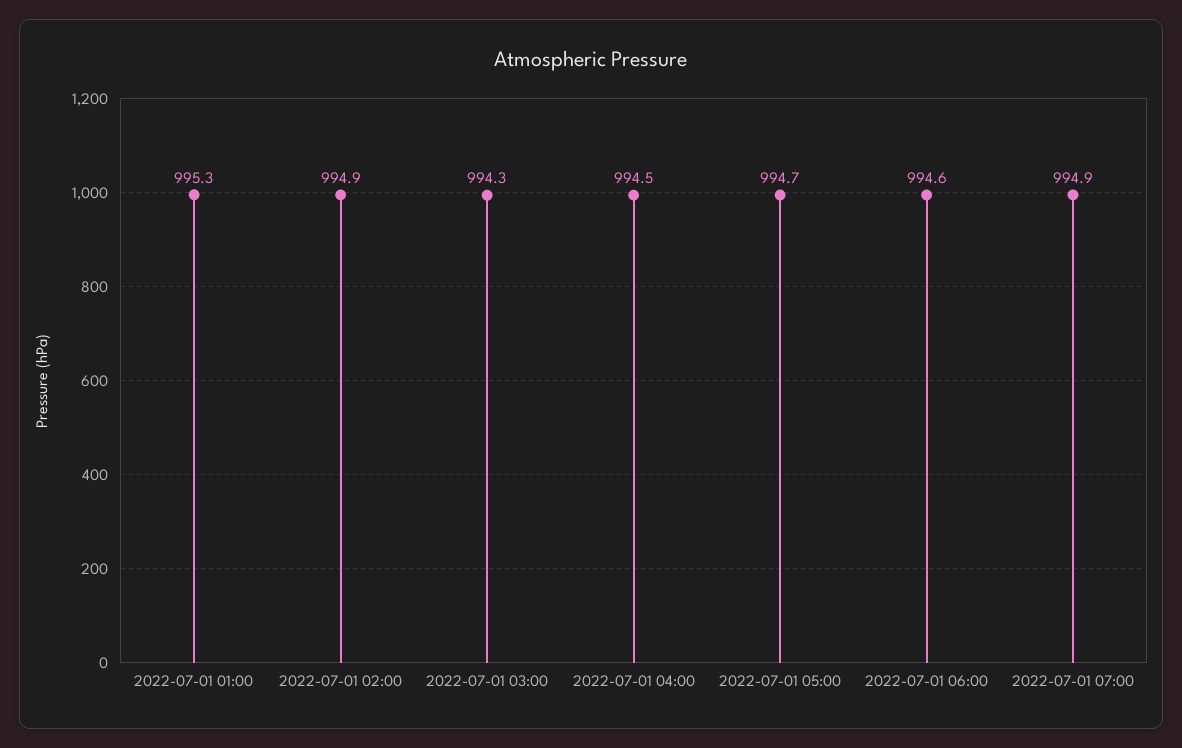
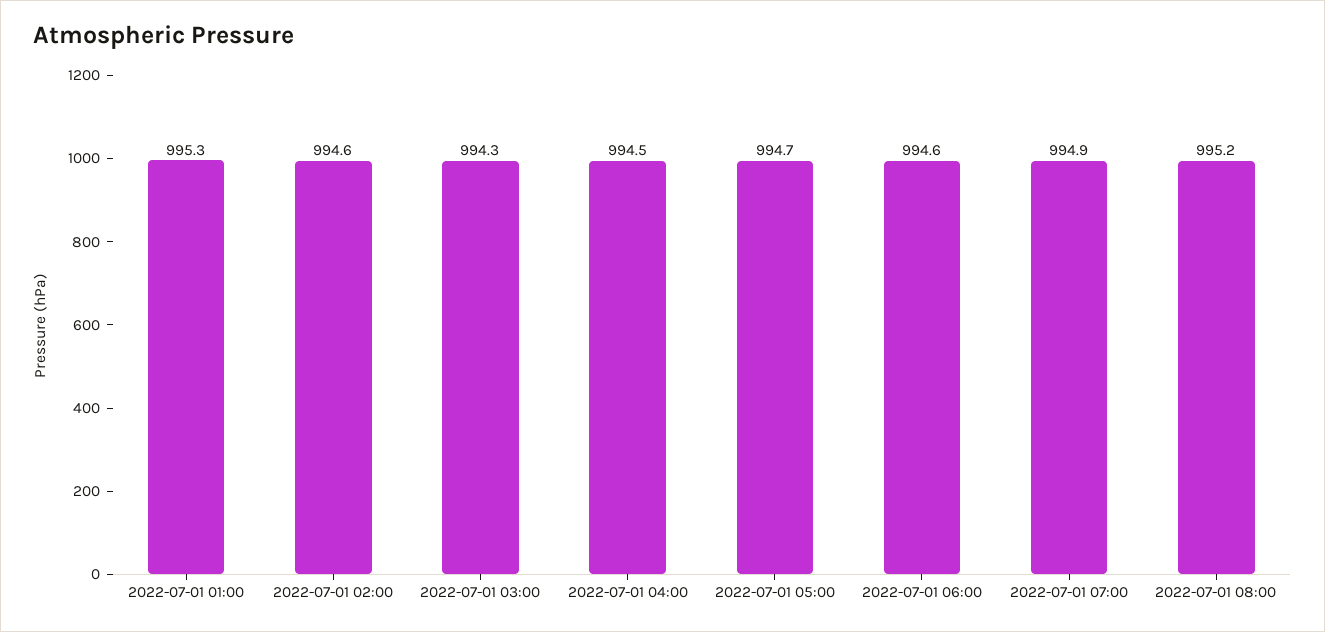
2022-07-01 02:00: 994.9 -> 994.6
2022-07-01 08:00: none -> 995.2

